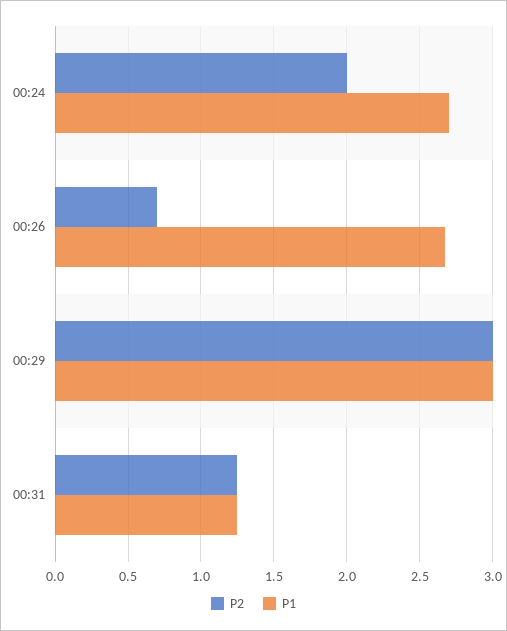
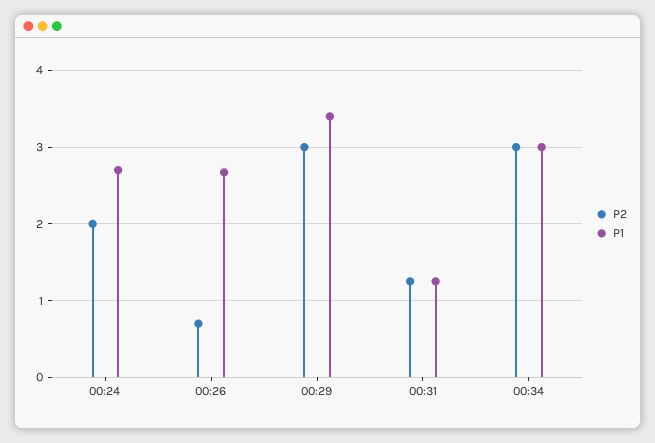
P1, 00:29: 3 -> 3.4
P2, 00:34: none -> 3
P1, 00:34: none -> 3

